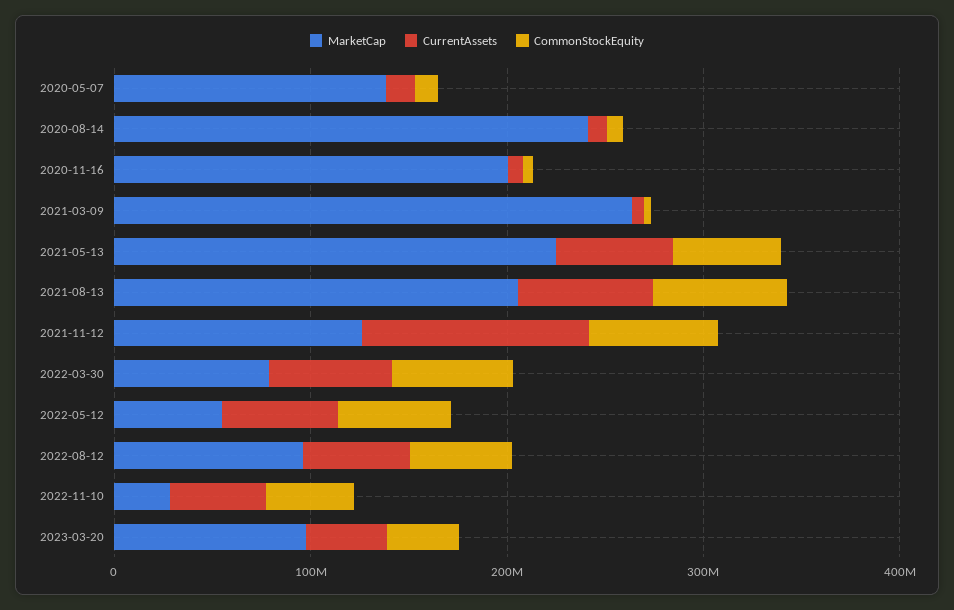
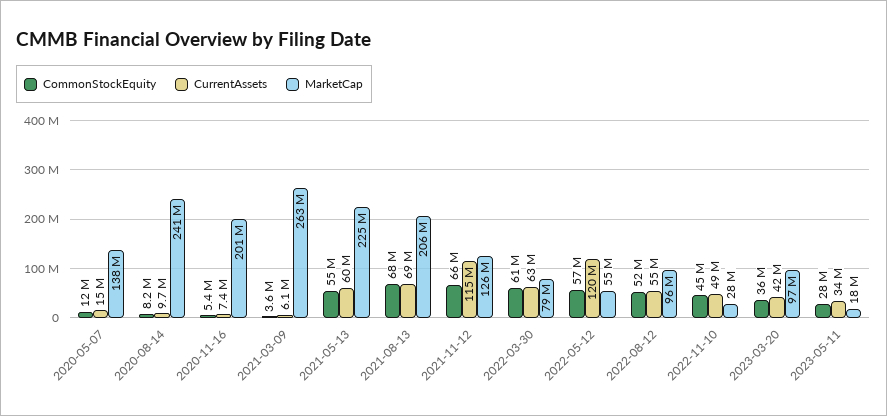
CurrentAssets, 2022-05-12: 60000000 -> 120000000
CommonStockEquity, 2023-05-11: none -> 28000000
CurrentAssets, 2023-05-11: none -> 34000000
MarketCap, 2023-05-11: none -> 18000000

